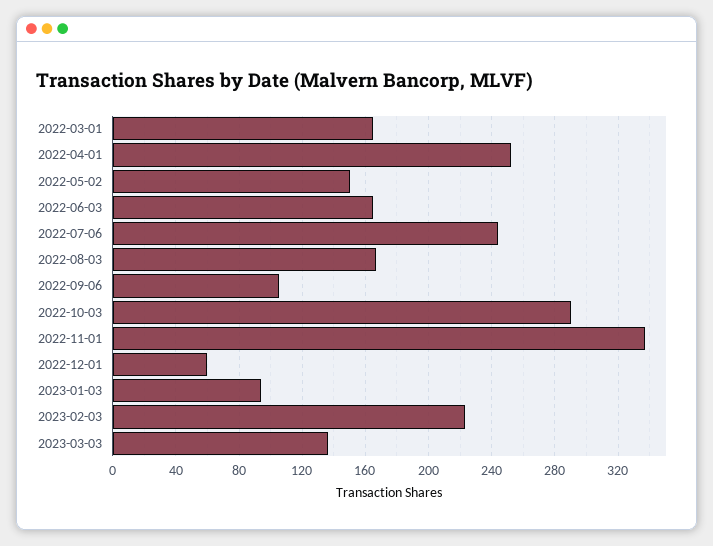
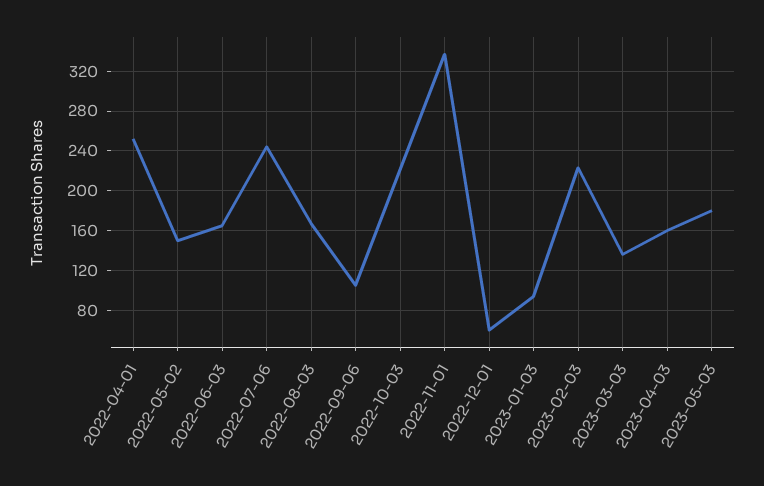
2022-03-01: 165 -> none
2022-10-03: 290 -> 220
2023-04-03: none -> 160
2023-05-03: none -> 180

